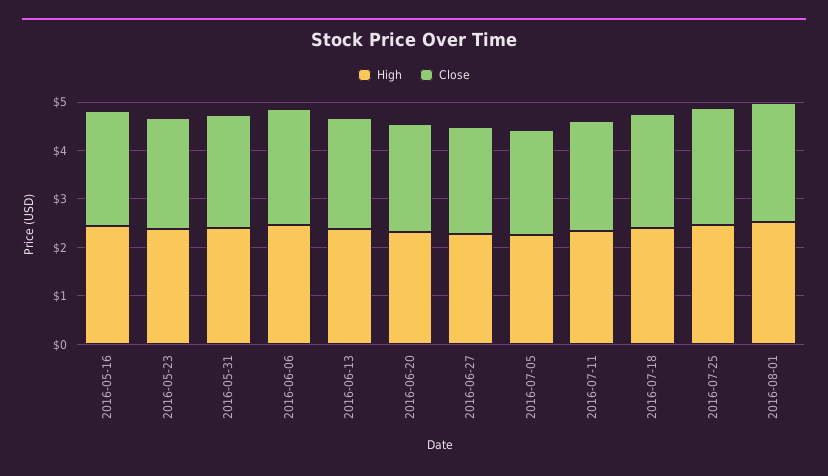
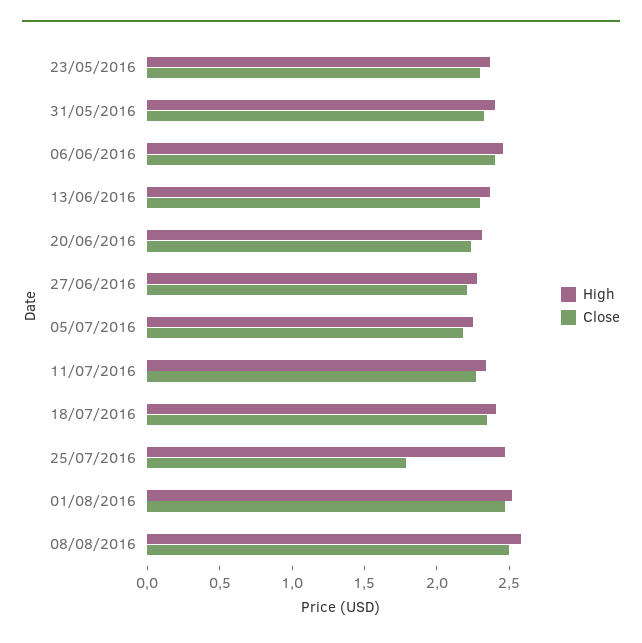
High, 2016-05-16: 2.4 -> none
Close, 2016-05-16: 2.4 -> none
Close, 2016-07-25: 2.4 -> 1.8
High, 08/08/2016: none -> 2.6
Close, 08/08/2016: none -> 2.5

